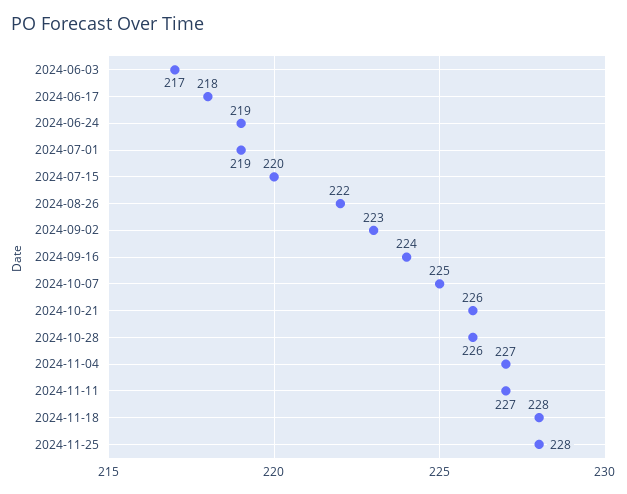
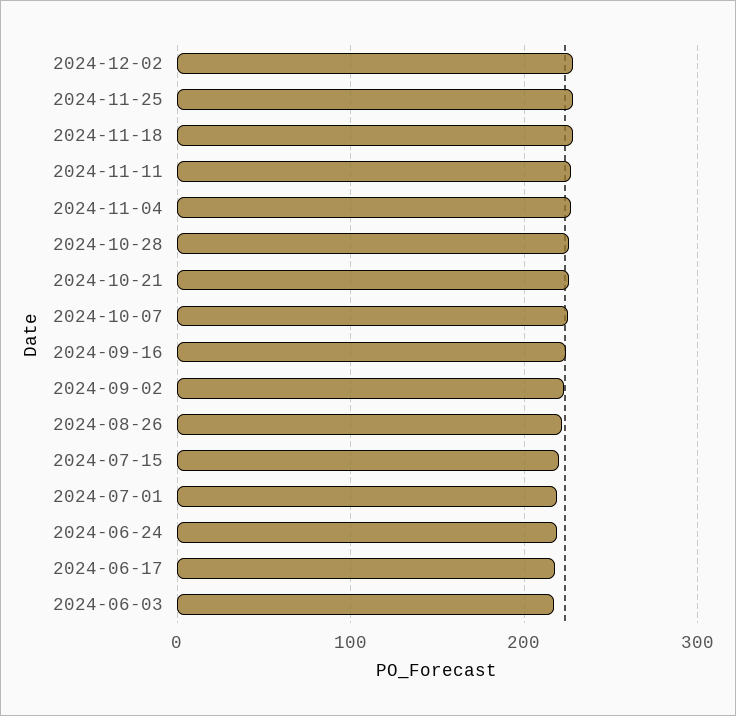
2024-12-02: none -> 230

